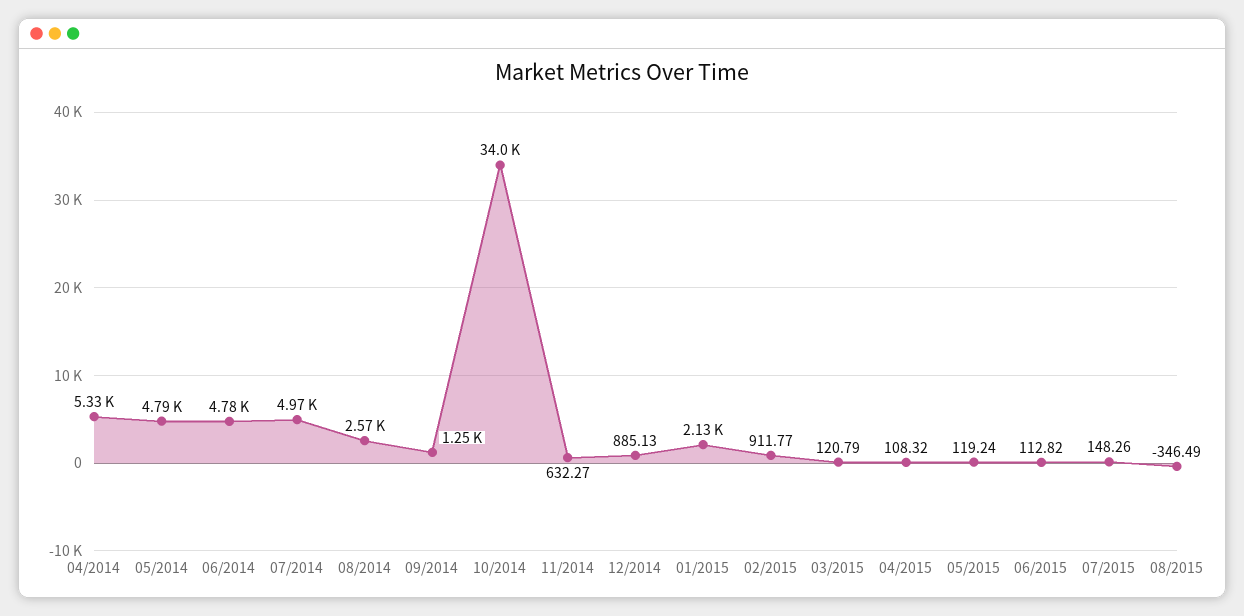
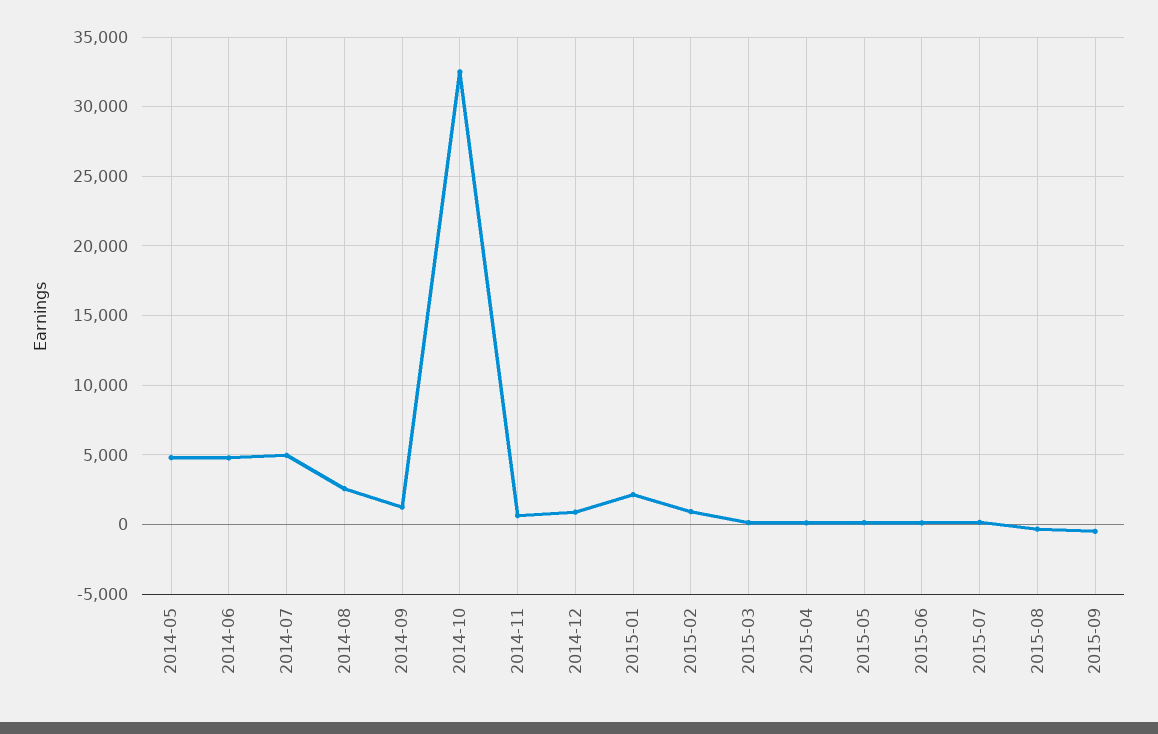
04/2014: 5330 -> none
10/2014: 34000 -> 32500
2015-09: none -> -500

